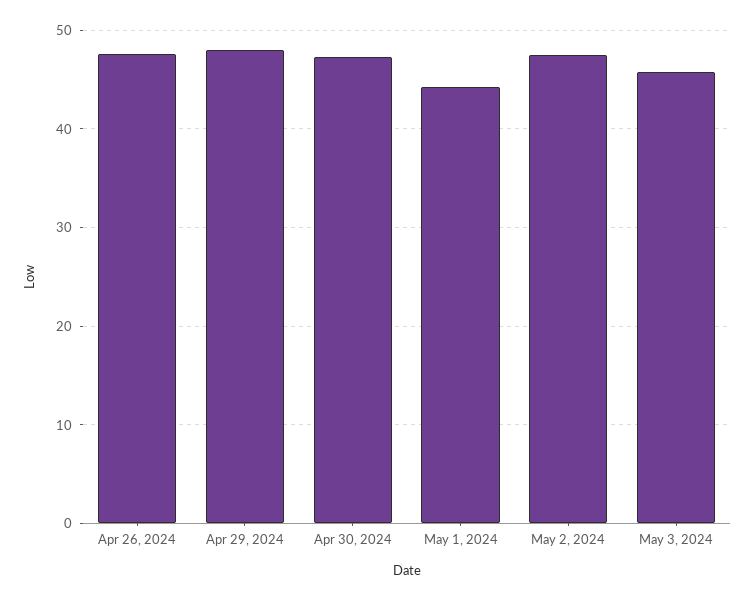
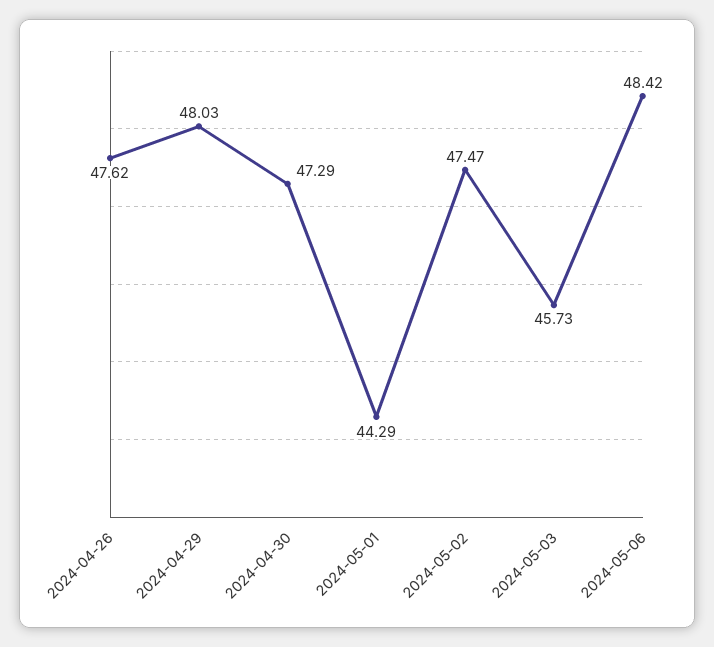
2024-05-06: none -> 48.42

